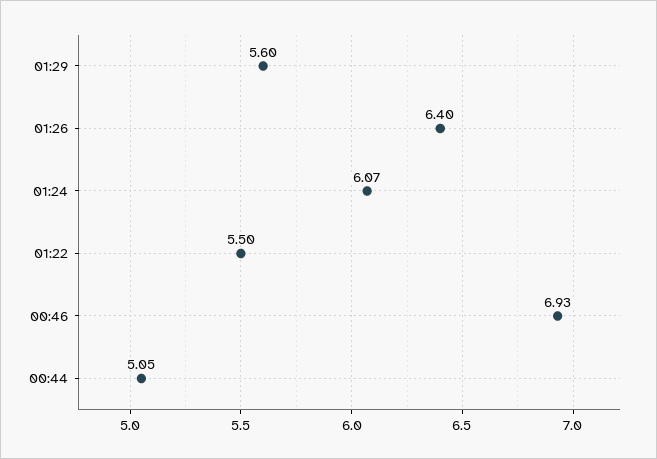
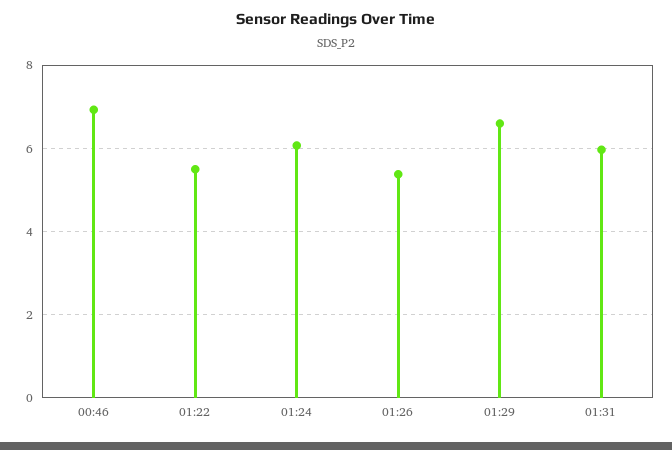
01:29: 5.6 -> 6.6
01:26: 6.4 -> 5.4
00:44: 5.05 -> none
01:31: none -> 6

